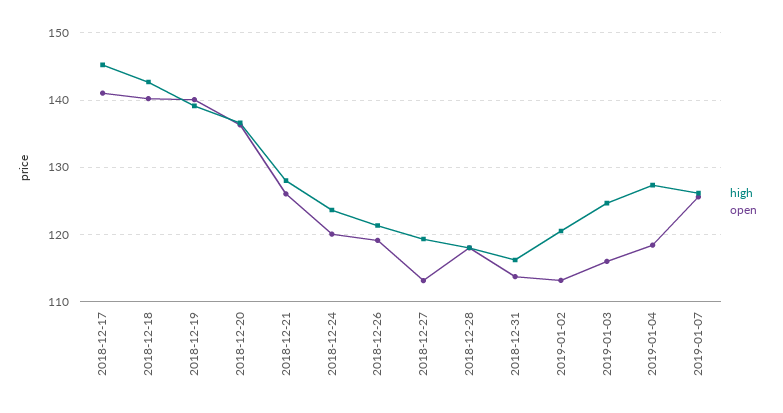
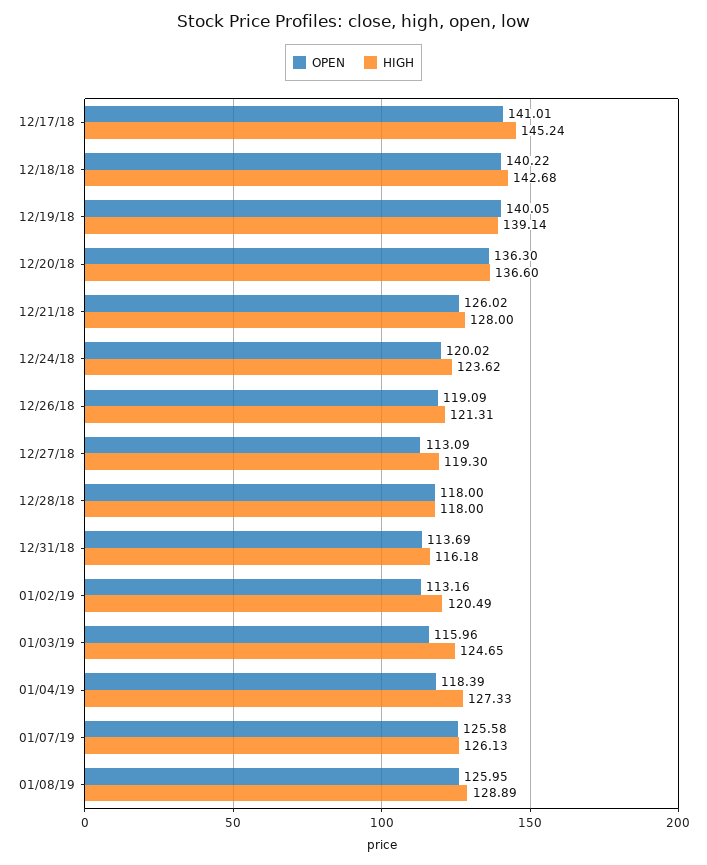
open, 01/08/19: none -> 125.95
high, 01/08/19: none -> 128.89

